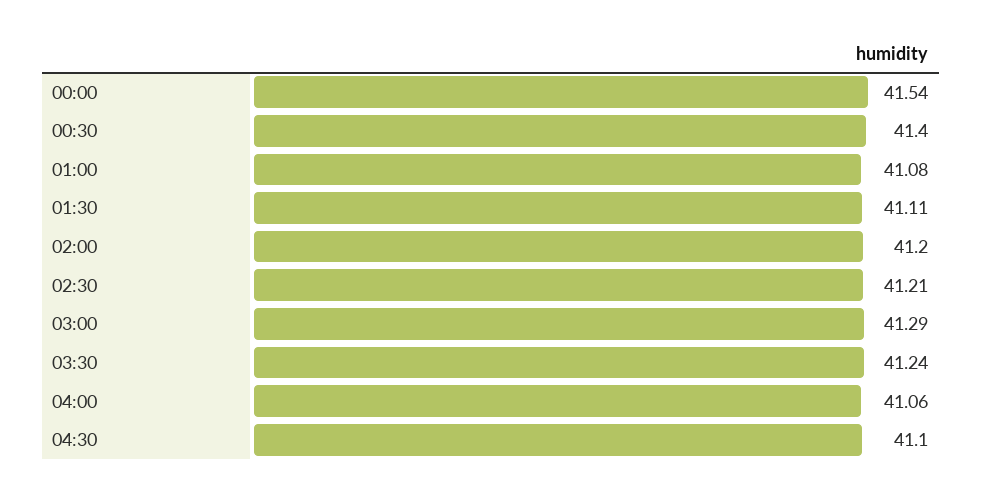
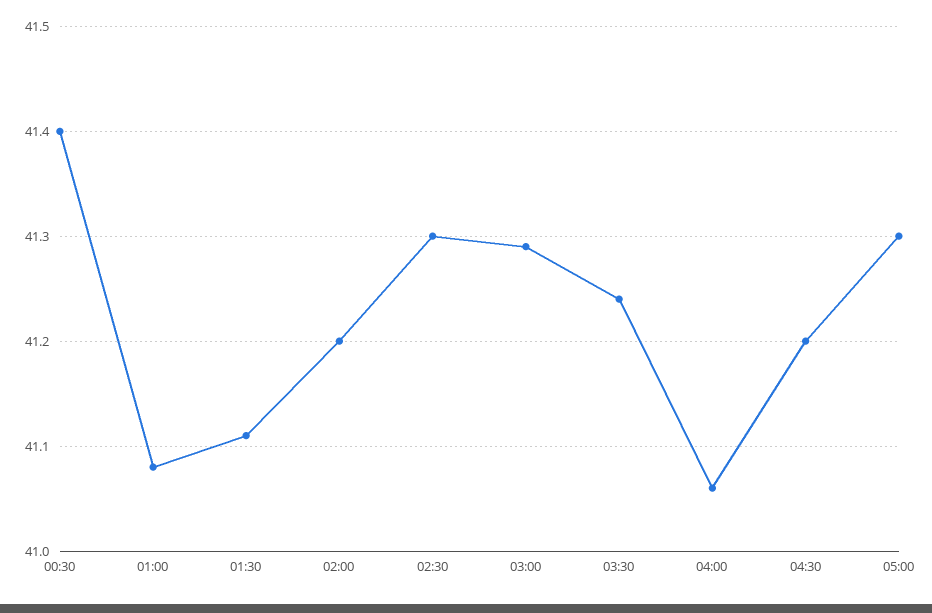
00:00: 41.54 -> none
02:30: 41.21 -> 41.3
04:30: 41.1 -> 41.2
05:00: none -> 41.3

